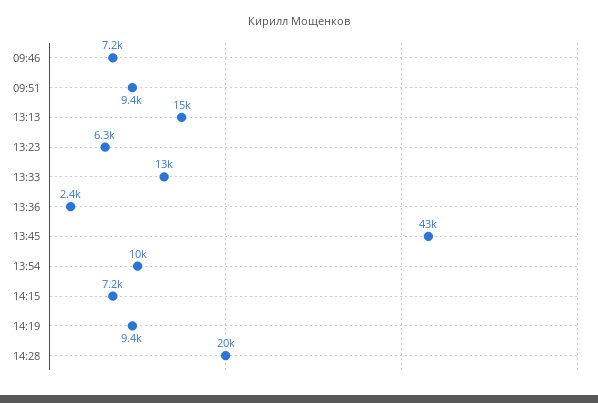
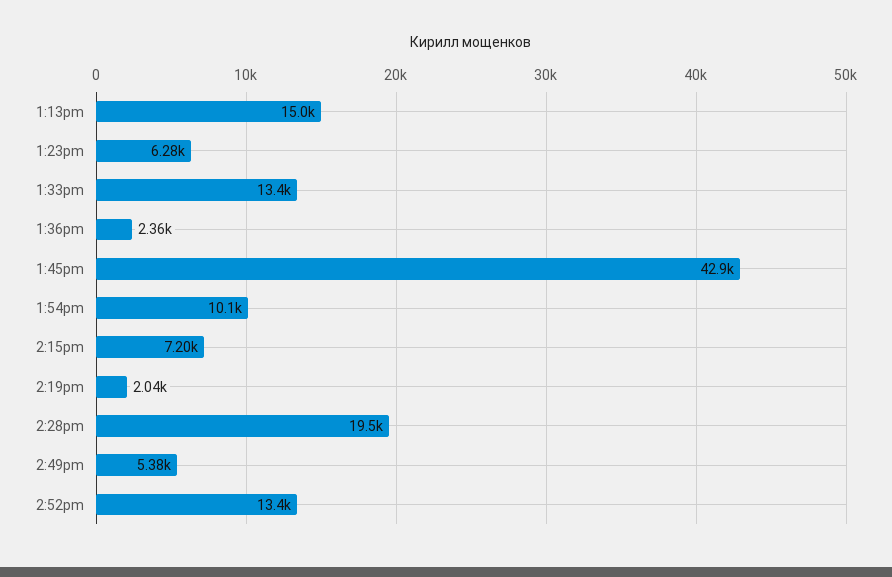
09:46: 7200 -> none
09:51: 9400 -> none
14:19: 9400 -> 2040
2:49pm: none -> 5380
2:52pm: none -> 13400

